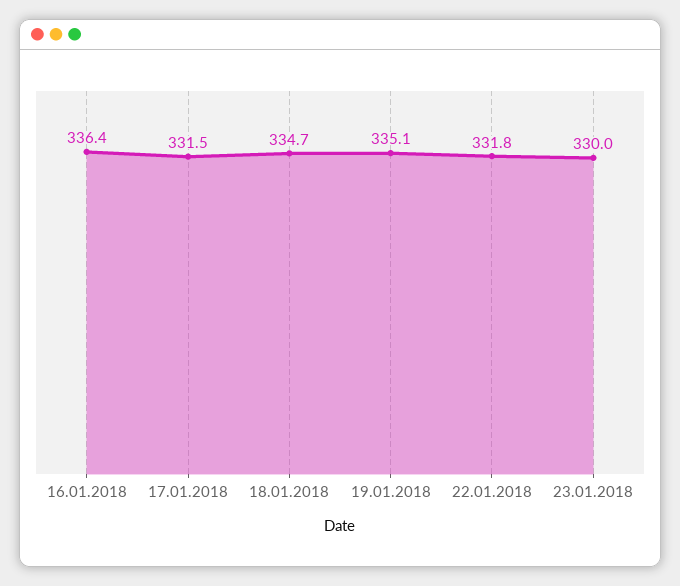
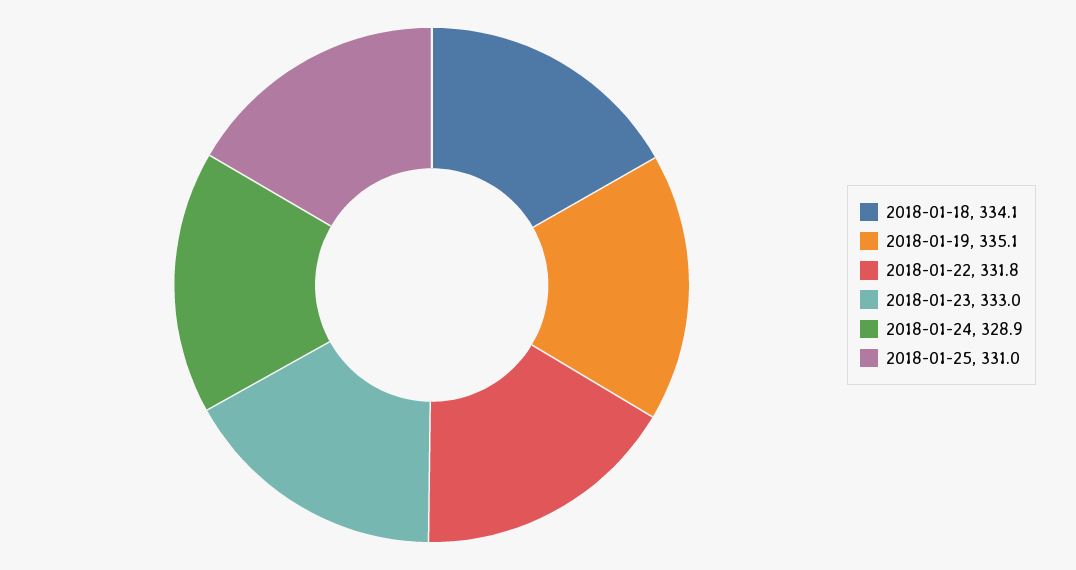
16.01.2018: 336.4 -> none
17.01.2018: 331.5 -> none
18.01.2018: 334.7 -> 334.1
23.01.2018: 330 -> 333
2018-01-24: none -> 328.9
2018-01-25: none -> 331

